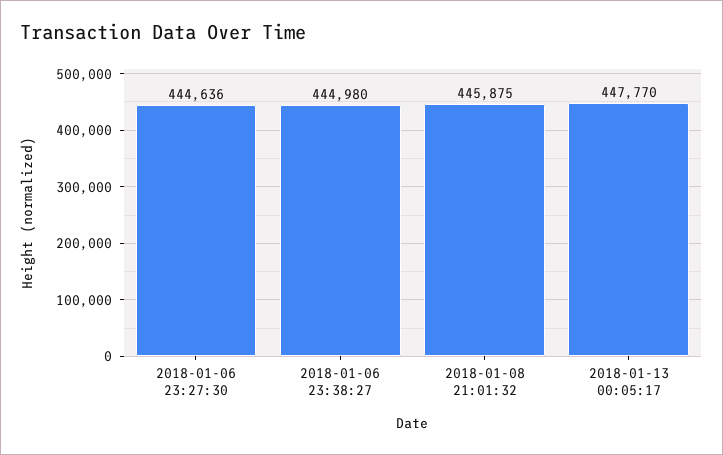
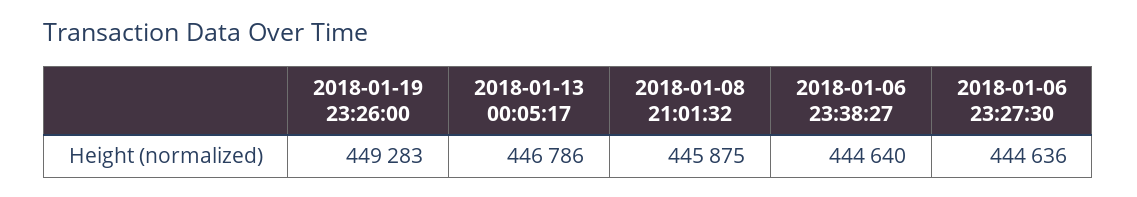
2018-01-06 23:38:27: 444980 -> 444640
2018-01-13 00:05:17: 447770 -> 446786
2018-01-19 23:26:00: none -> 449283

